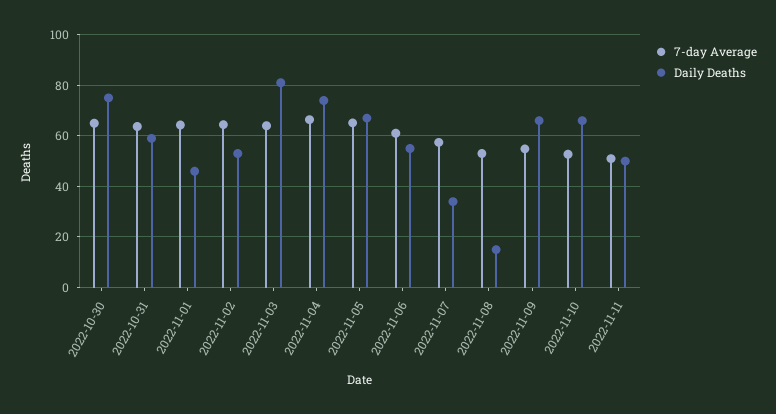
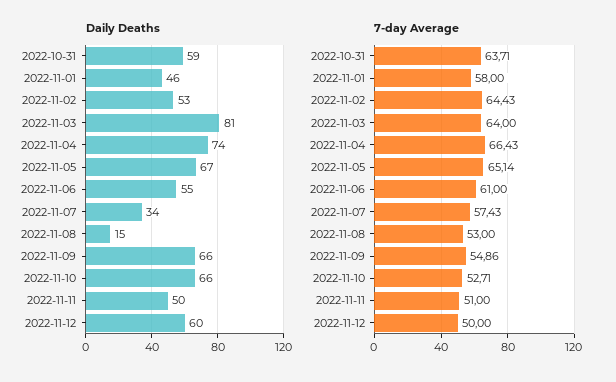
7-day Average, 2022-10-30: 65 -> none
Daily Deaths, 2022-10-30: 75 -> none
7-day Average, 2022-11-01: 65 -> 58
Daily Deaths, 2022-11-12: none -> 60
7-day Average, 2022-11-12: none -> 50

